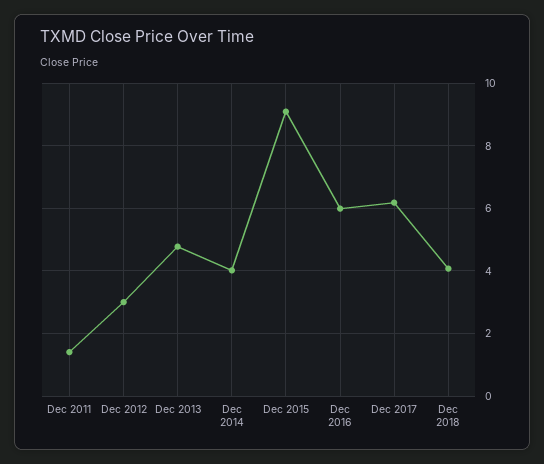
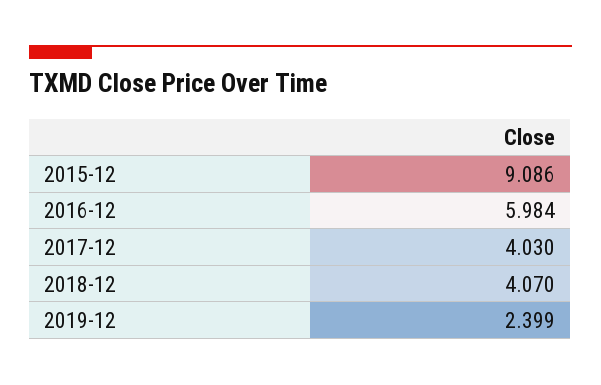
Dec 2011: 1.4 -> none
Dec 2012: 3 -> none
Dec 2013: 4.8 -> none
Dec 2014: 4 -> none
Dec 2017: 6.2 -> 4.03
2019-12: none -> 2.399

